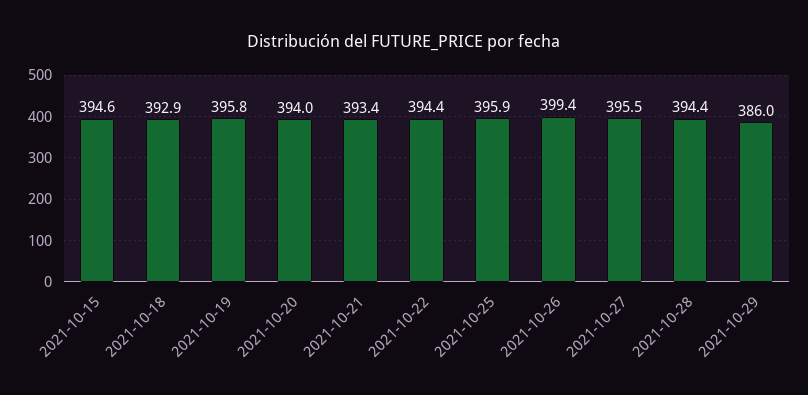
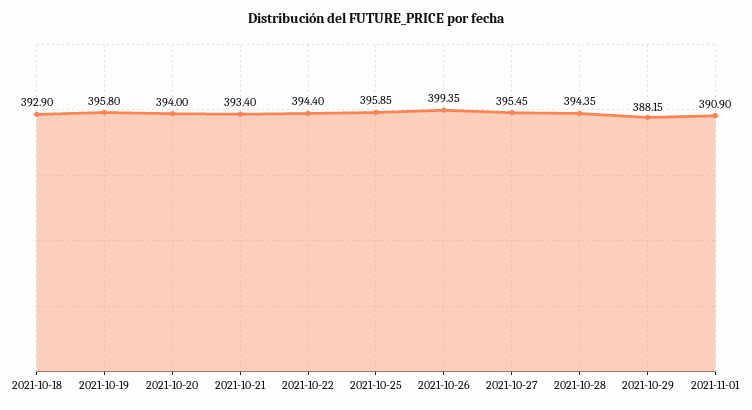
2021-10-15: 394.6 -> none
2021-10-29: 386 -> 388.15
2021-11-01: none -> 390.9

